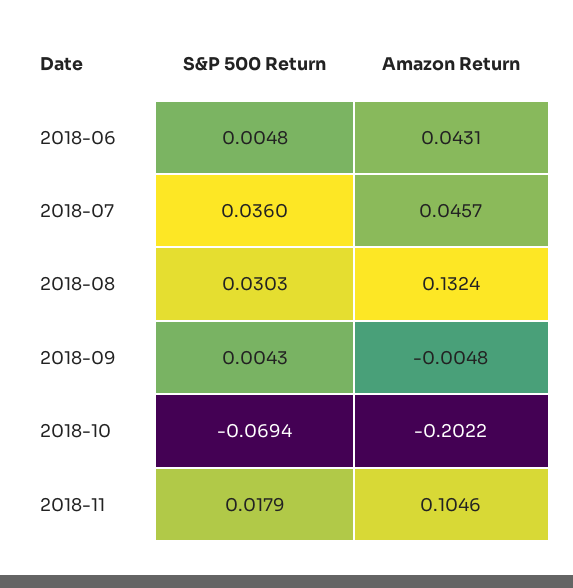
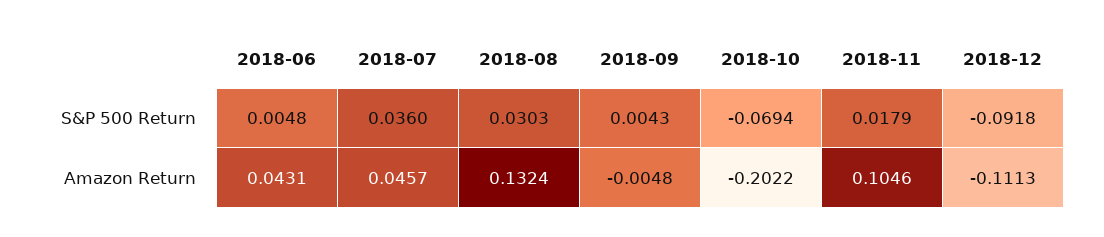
S&P 500 Return, 2018-12: none -> -0.0918
Amazon Return, 2018-12: none -> -0.1113

